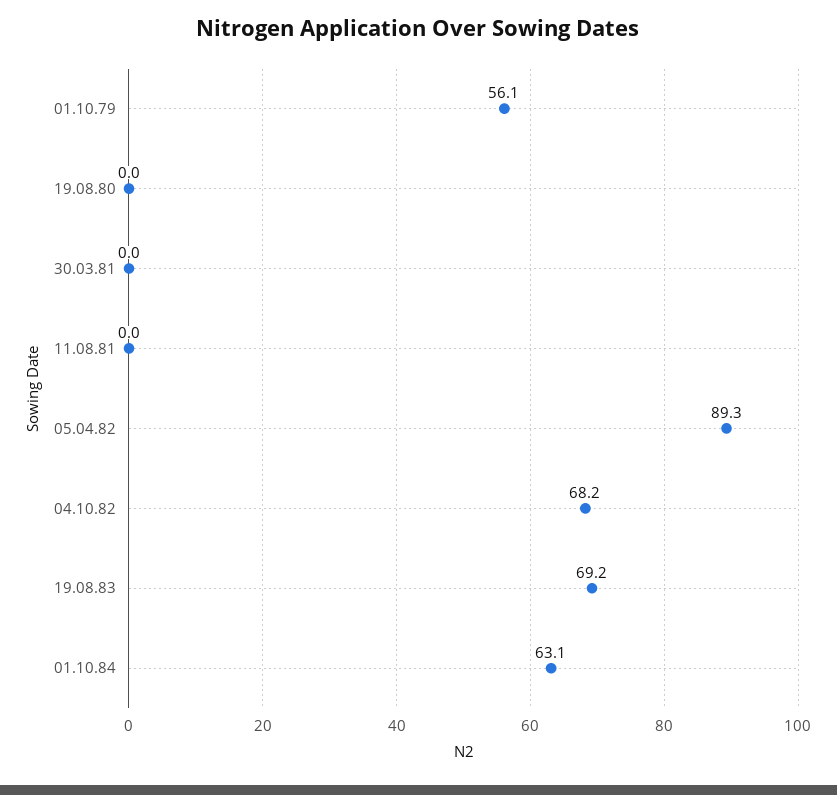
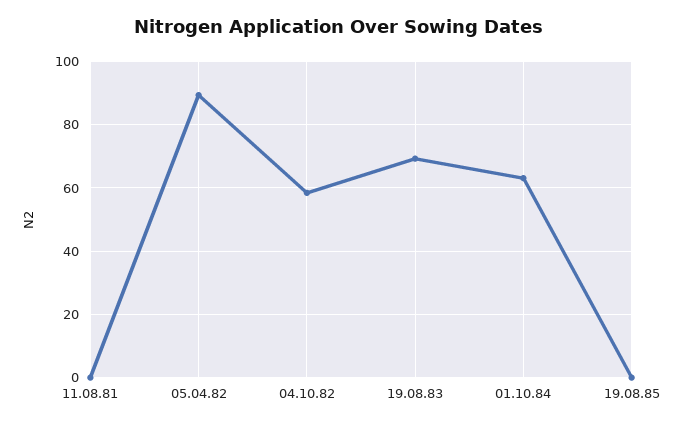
01.10.79: 56.1 -> none
19.08.80: 0 -> none
30.03.81: 0 -> none
04.10.82: 68.2 -> 58
19.08.85: none -> 0

